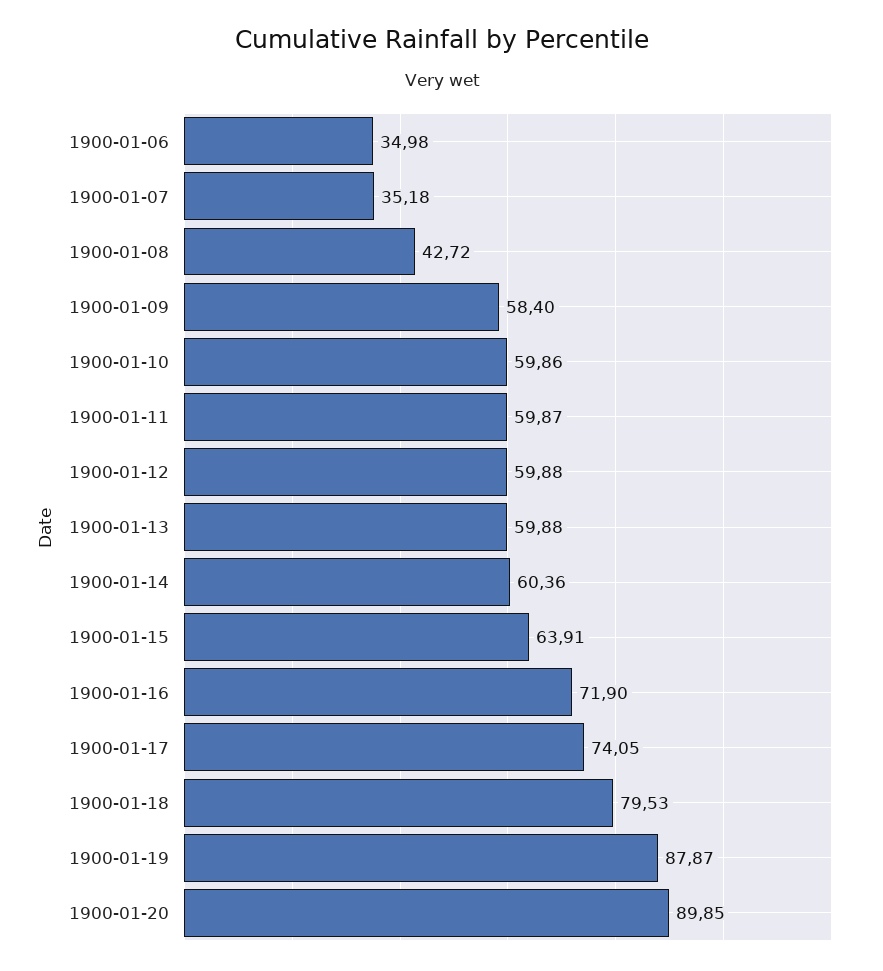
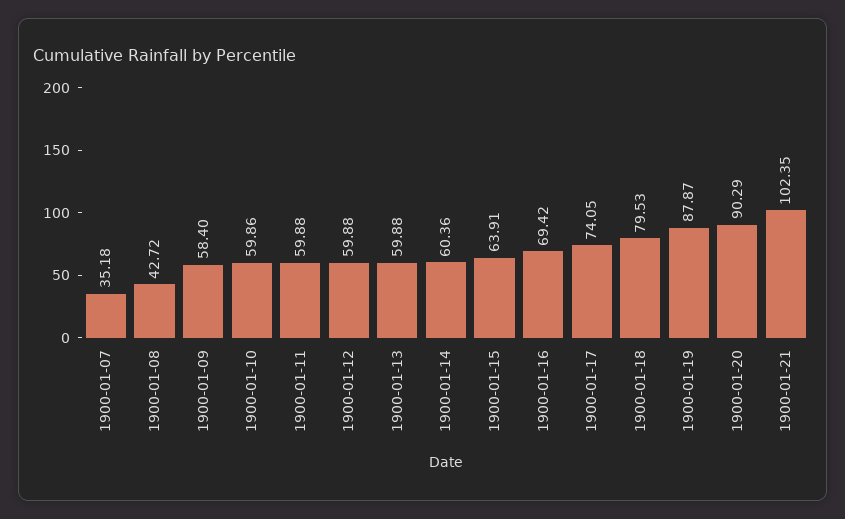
1900-01-06: 34.98 -> none
1900-01-11: 59.87 -> 59.88
1900-01-16: 71.9 -> 69.42
1900-01-20: 89.85 -> 90.29
1900-01-21: none -> 102.35

